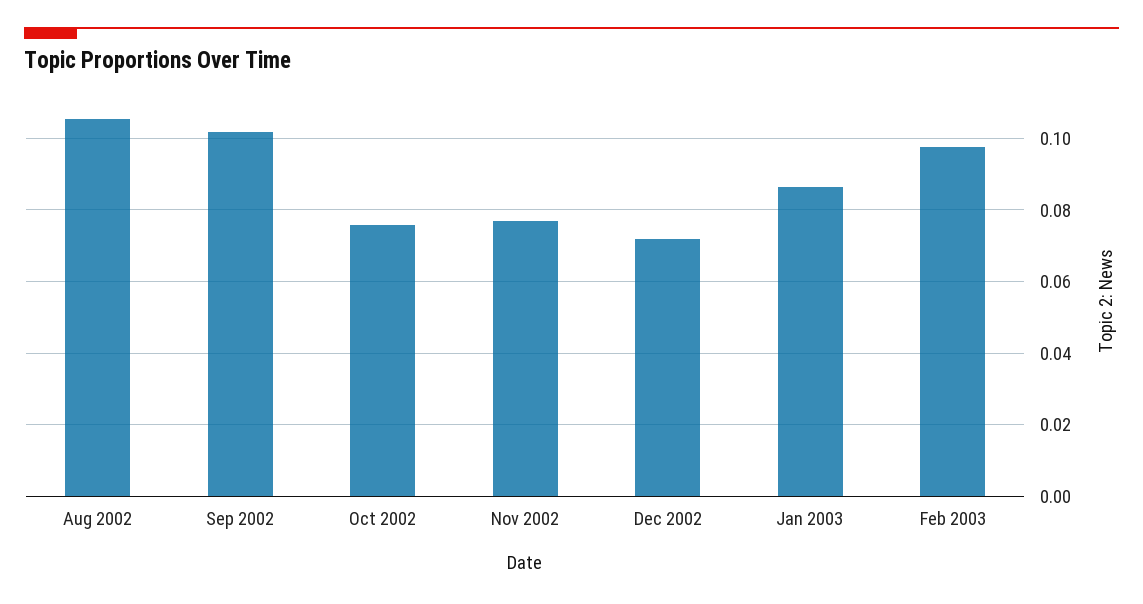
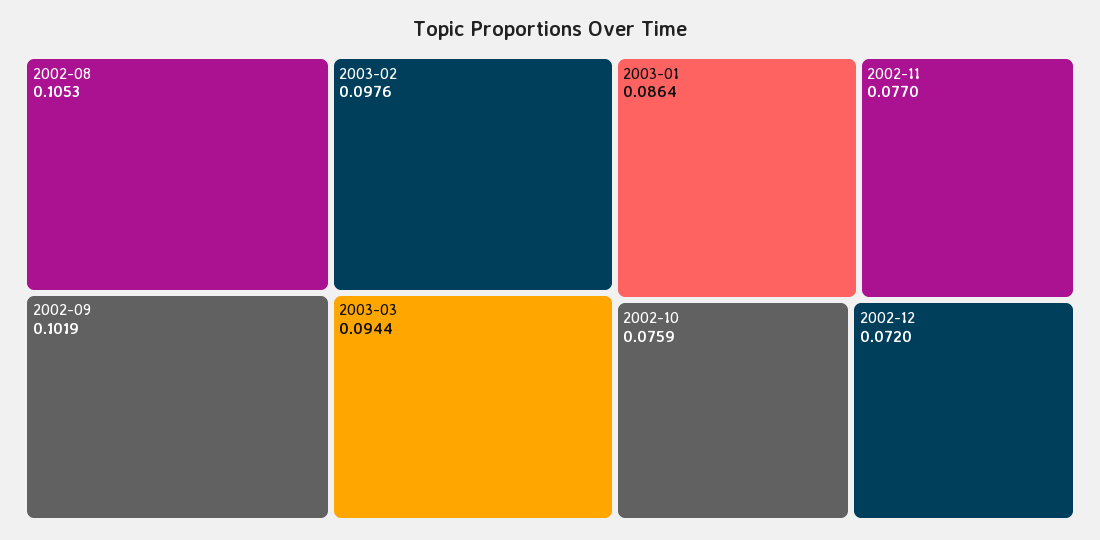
2003-03: none -> 0.0944

